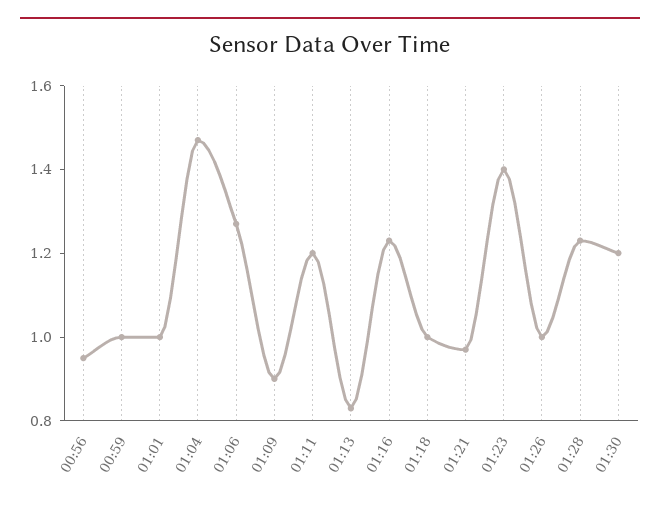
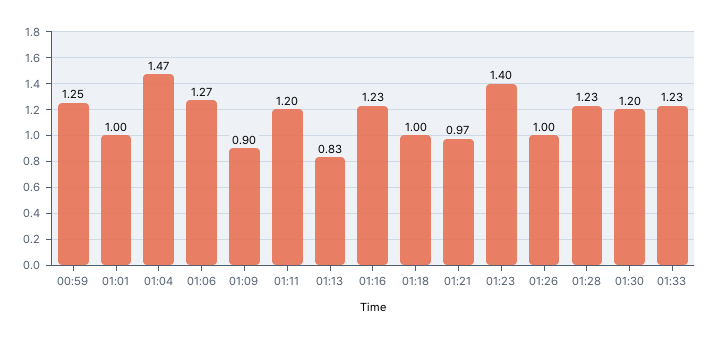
00:56: 0.95 -> none
00:59: 1 -> 1.25
01:33: none -> 1.23

